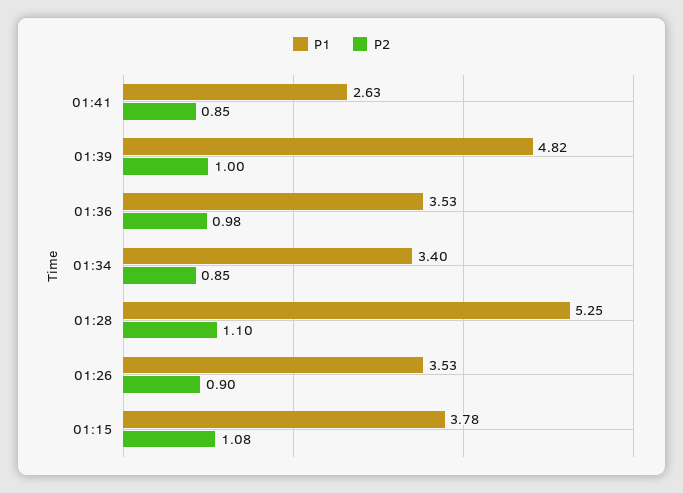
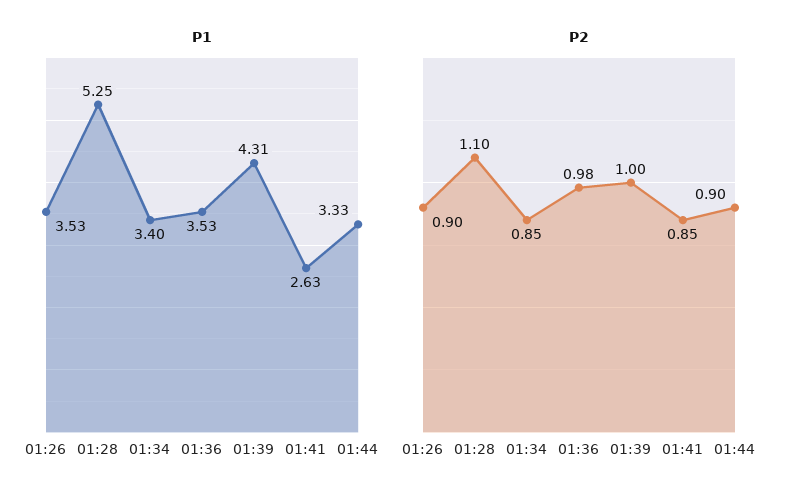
P1, 01:39: 4.82 -> 4.31
P1, 01:15: 3.78 -> none
P2, 01:15: 1.08 -> none
P1, 01:44: none -> 3.33
P2, 01:44: none -> 0.9

